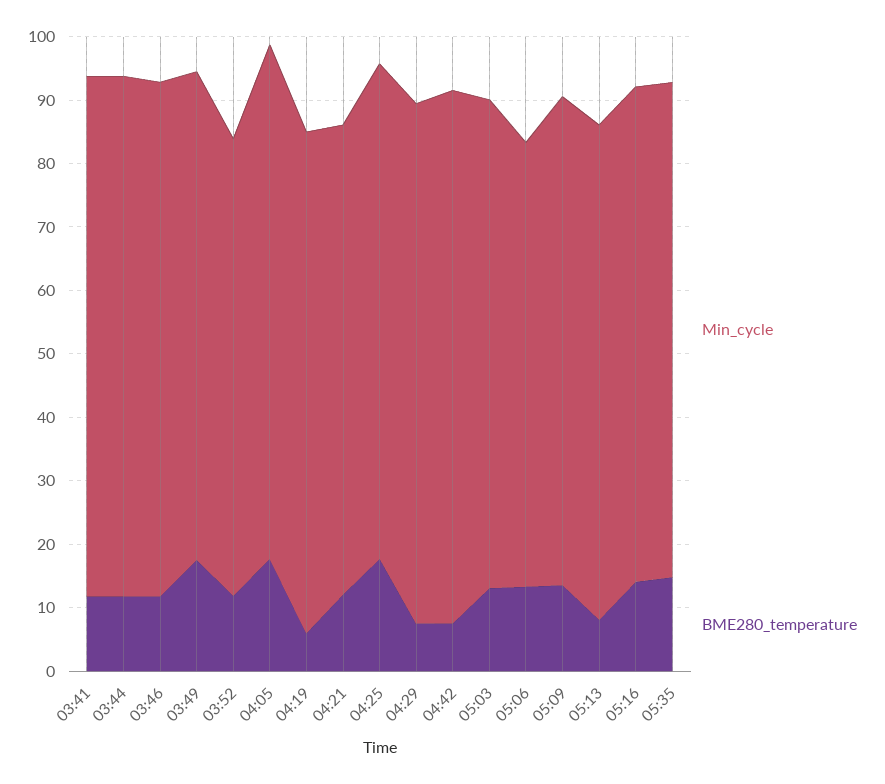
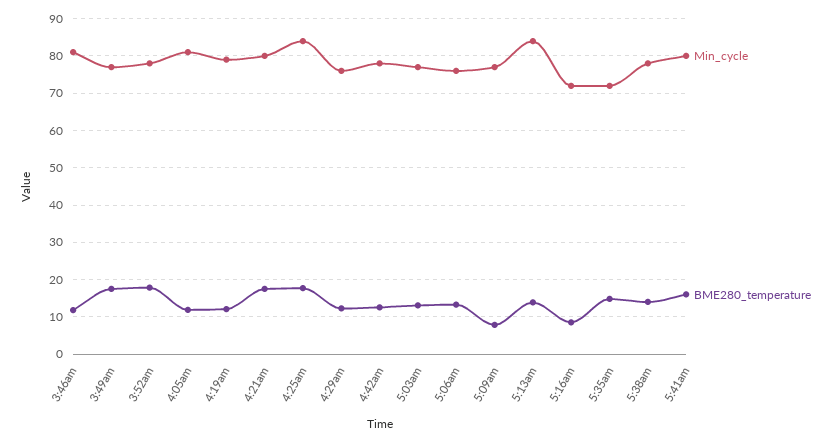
Min_cycle, 03:41: 82 -> none
BME280_temperature, 03:41: 12 -> none
Min_cycle, 03:44: 82 -> none
BME280_temperature, 03:44: 12 -> none
Min_cycle, 03:52: 72 -> 78
BME280_temperature, 03:52: 12 -> 18
BME280_temperature, 04:05: 18 -> 12
BME280_temperature, 04:19: 6 -> 12
Min_cycle, 04:21: 74 -> 80
BME280_temperature, 04:21: 12 -> 18
Min_cycle, 04:25: 78 -> 84
Min_cycle, 04:29: 82 -> 76
BME280_temperature, 04:29: 8 -> 12
Min_cycle, 04:42: 84 -> 78
BME280_temperature, 04:42: 8 -> 12
Min_cycle, 05:06: 70 -> 76
BME280_temperature, 05:09: 14 -> 8
Min_cycle, 05:13: 78 -> 84
BME280_temperature, 05:13: 8 -> 14
Min_cycle, 05:16: 78 -> 72
BME280_temperature, 05:16: 14 -> 8
Min_cycle, 05:35: 78 -> 72
Min_cycle, 5:38am: none -> 78
BME280_temperature, 5:38am: none -> 14
Min_cycle, 5:41am: none -> 80
BME280_temperature, 5:41am: none -> 16

